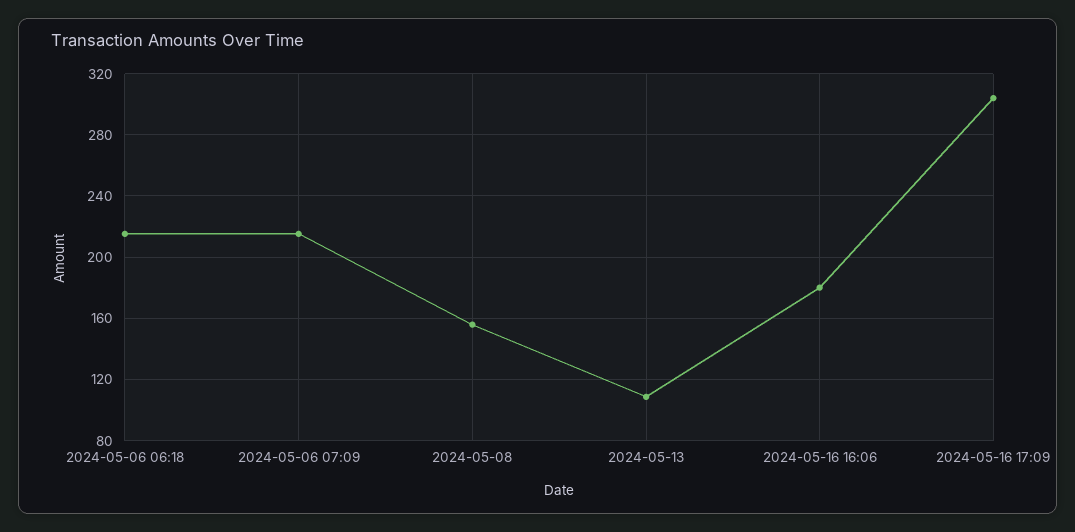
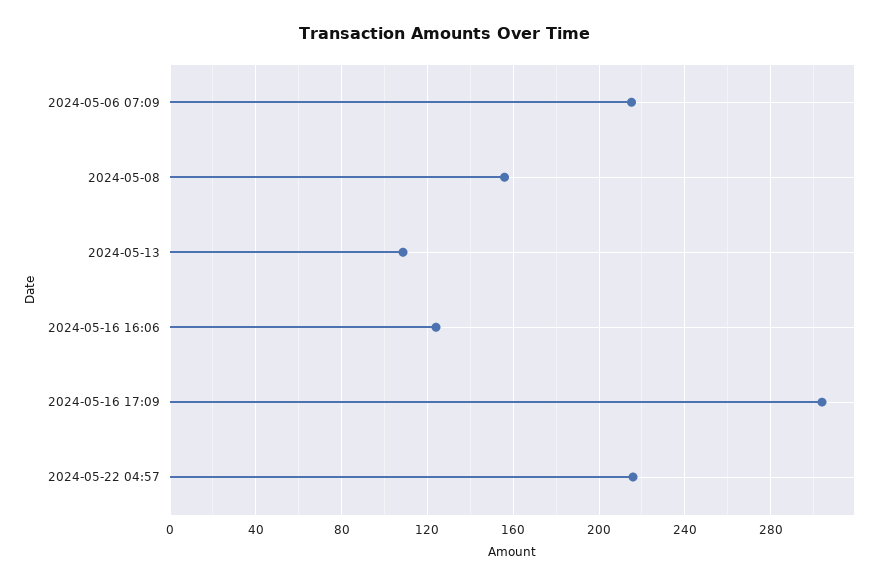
2024-05-06 06:18: 215 -> none
2024-05-16 16:06: 180 -> 125
2024-05-22 04:57: none -> 215

